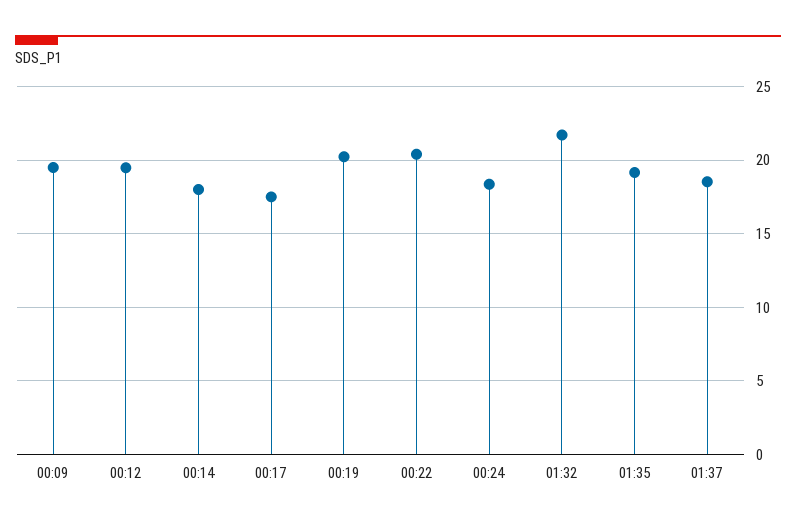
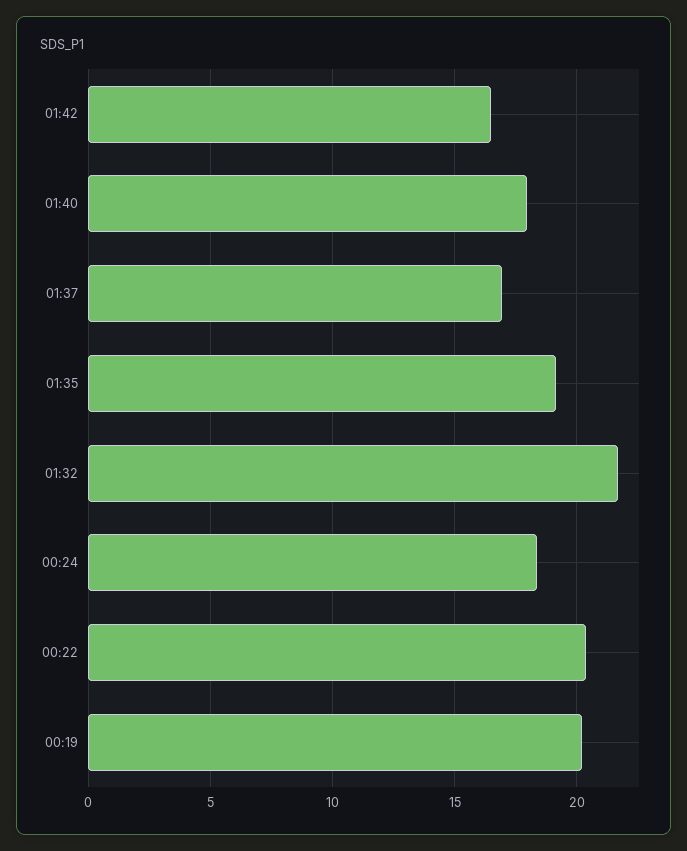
00:09: 19.5 -> none
00:12: 19.5 -> none
00:14: 18 -> none
00:17: 17.5 -> none
01:37: 18.5 -> 17
01:42: none -> 16.5
01:40: none -> 18

